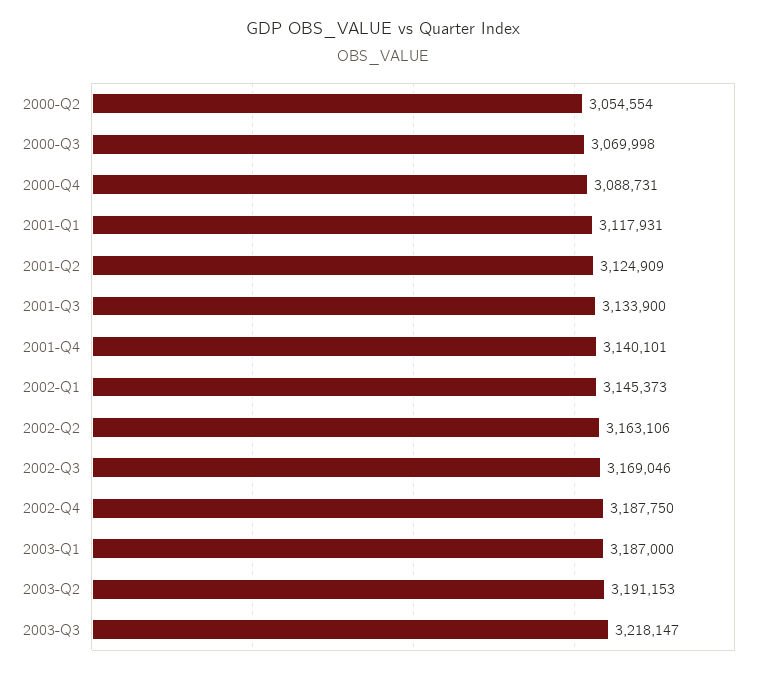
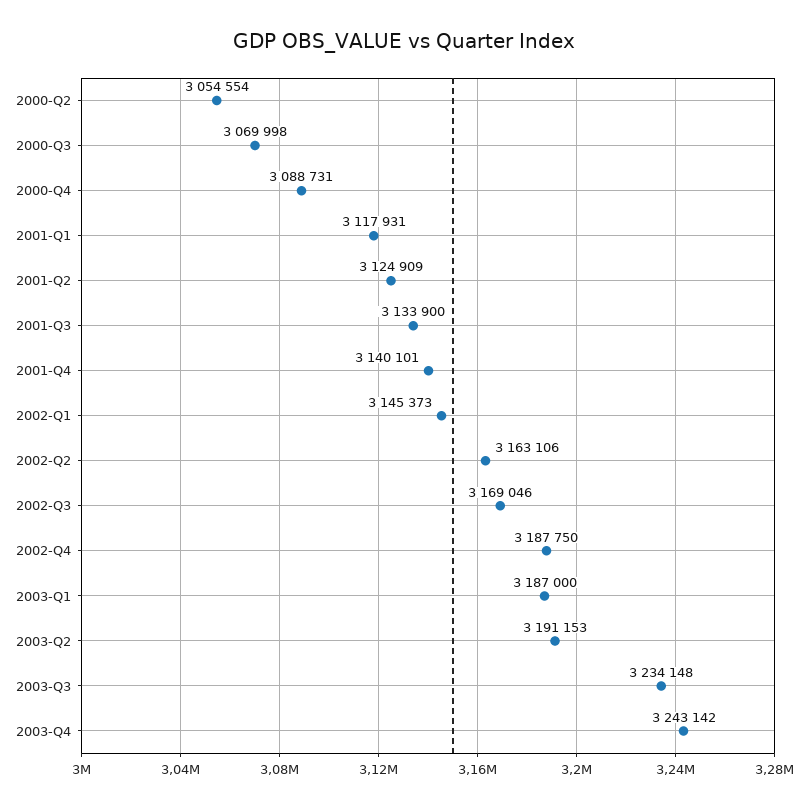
2003-Q3: 3218147 -> 3234148
2003-Q4: none -> 3243142

